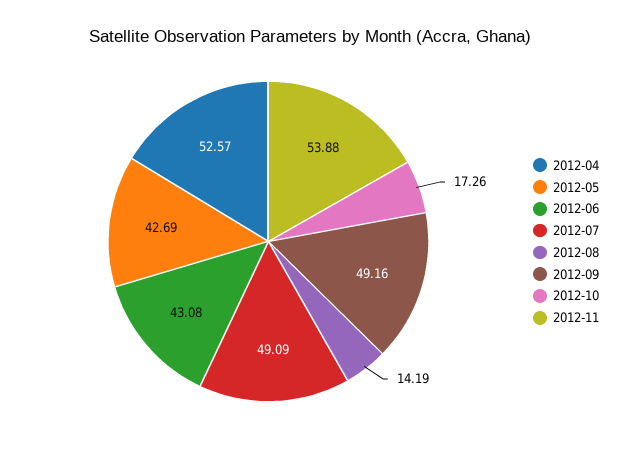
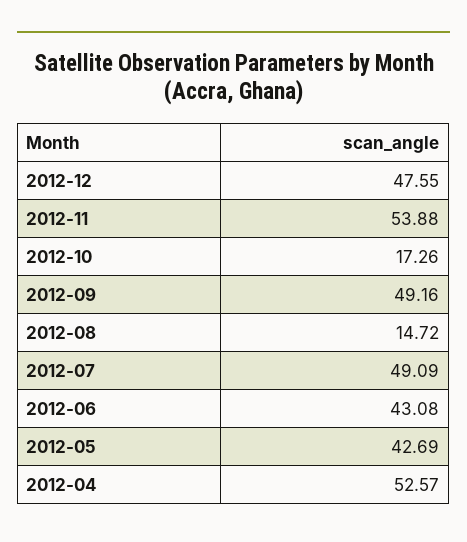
2012-08: 14.19 -> 14.72
2012-12: none -> 47.55

